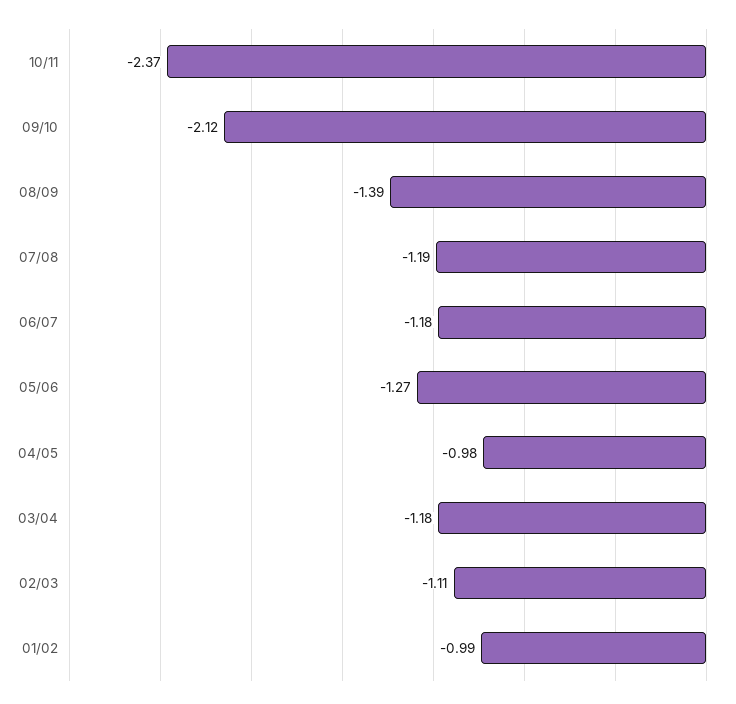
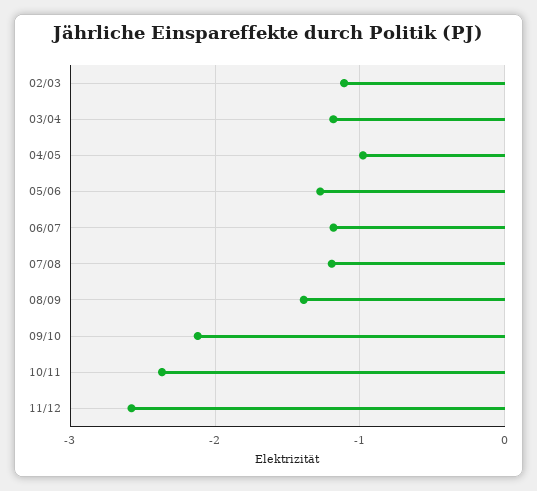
01/02: -0.99 -> none
11/12: none -> -2.6

